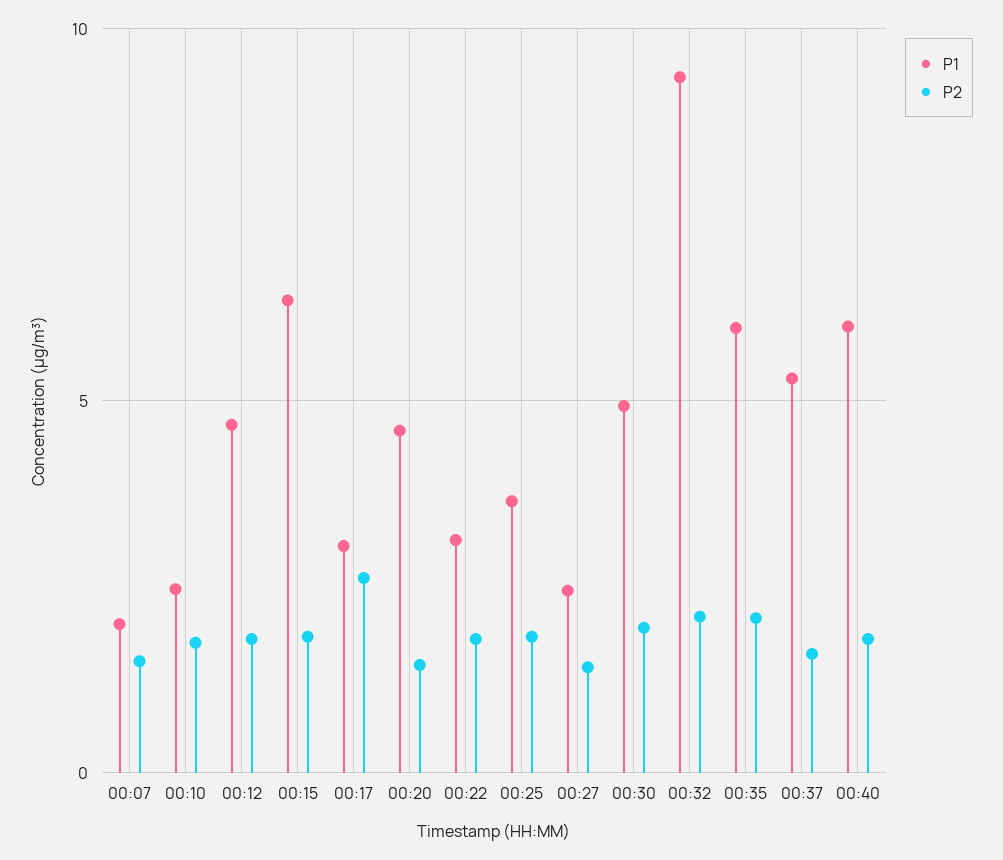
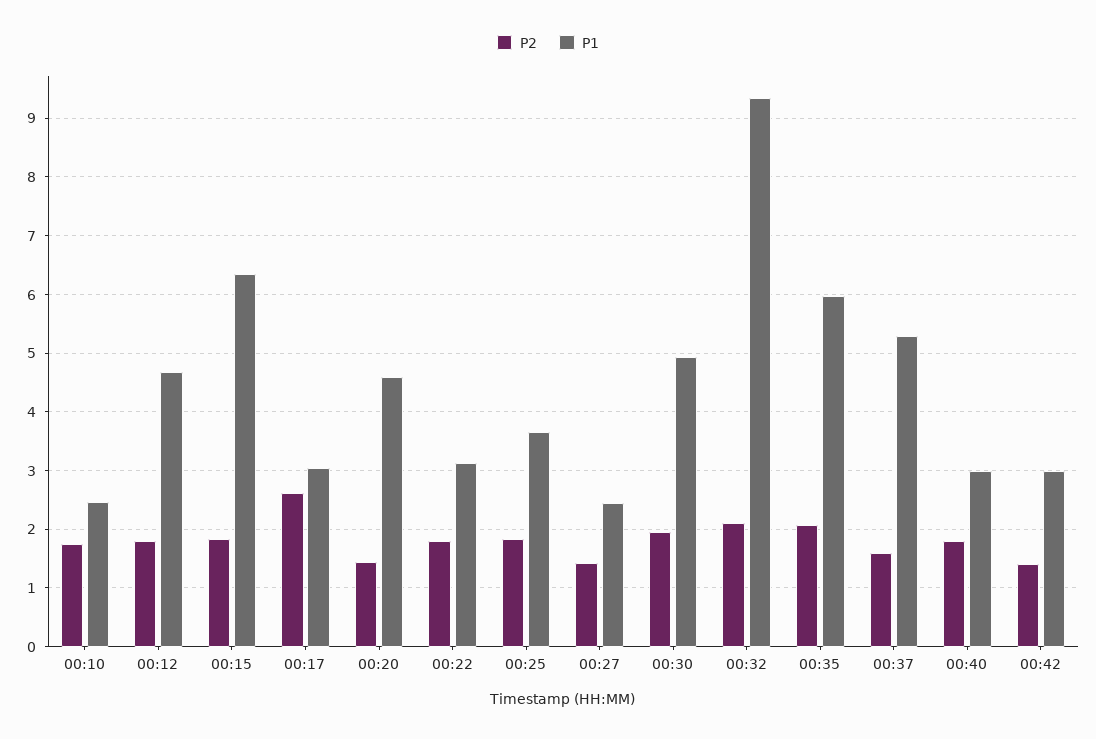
P1, 00:07: 2 -> none
P2, 00:07: 1.5 -> none
P1, 00:40: 6 -> 3
P2, 00:42: none -> 1.4
P1, 00:42: none -> 3

